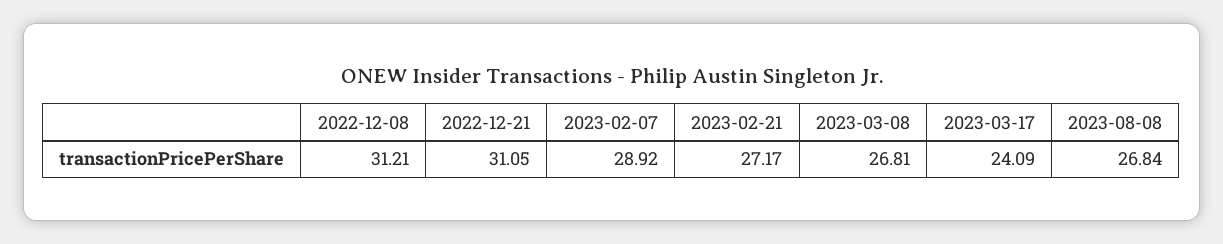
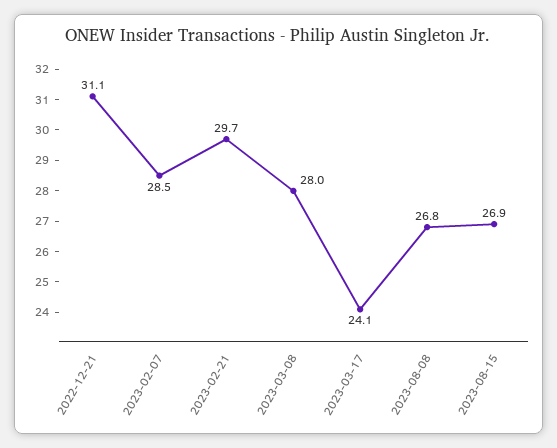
2022-12-08: 31.21 -> none
2023-02-07: 28.92 -> 28.5
2023-02-21: 27.17 -> 29.7
2023-03-08: 26.81 -> 28
2023-08-15: none -> 26.9

